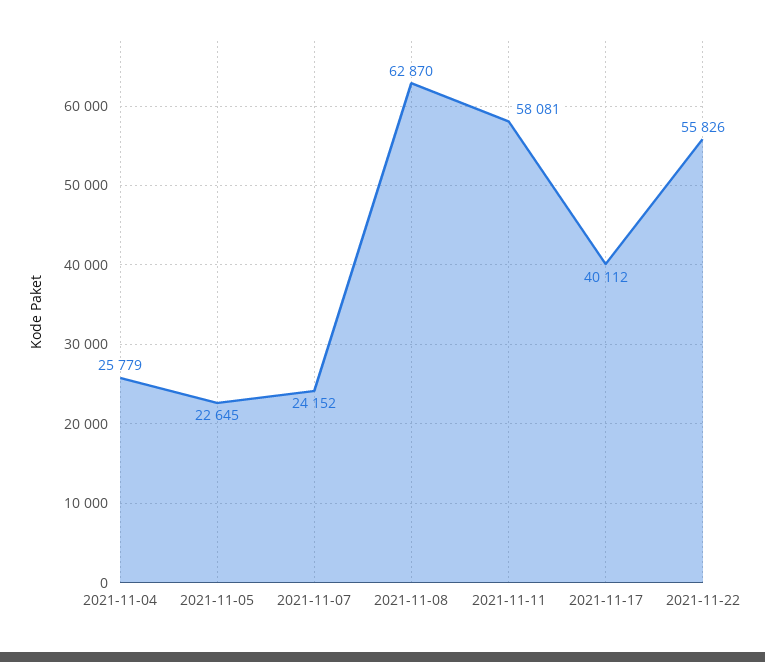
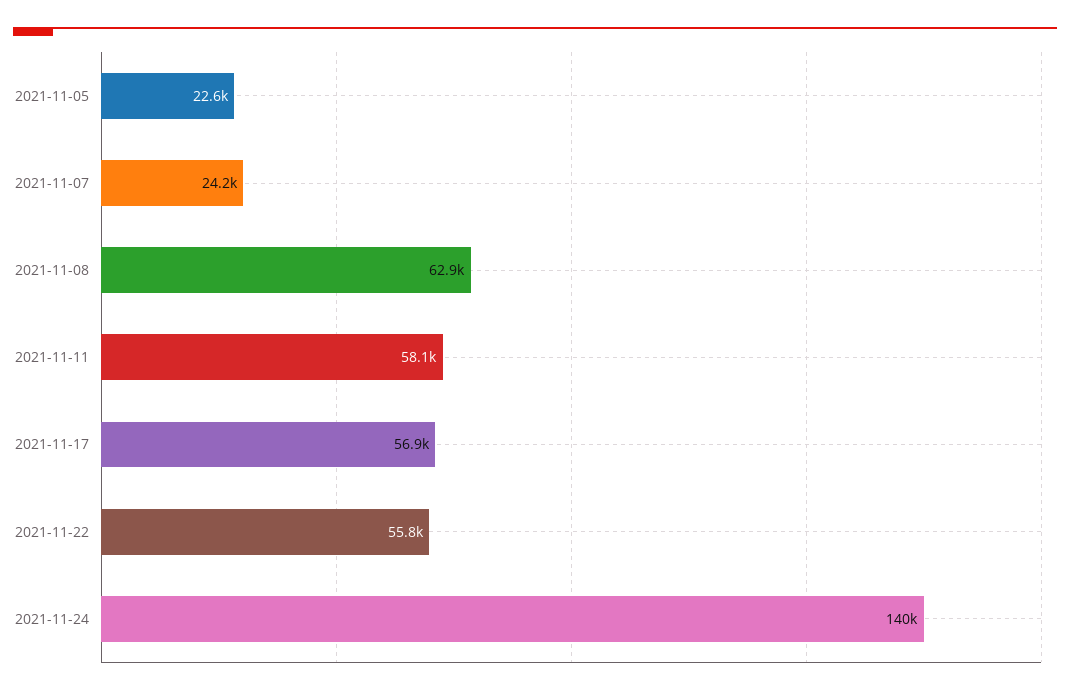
2021-11-04: 25779 -> none
2021-11-17: 40112 -> 56900
2021-11-24: none -> 140000

